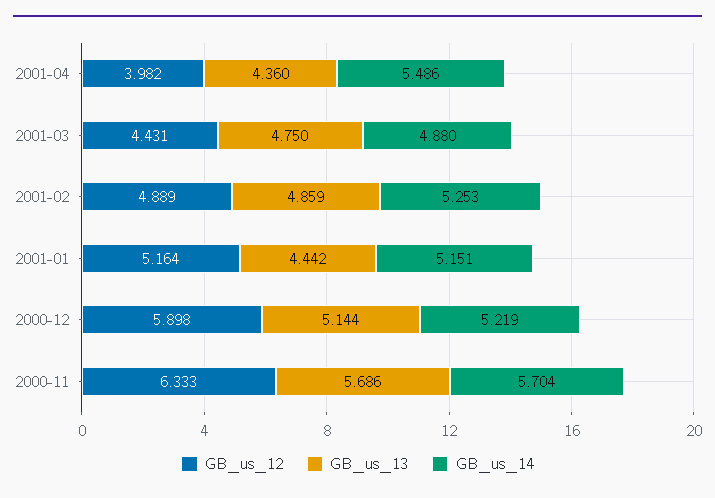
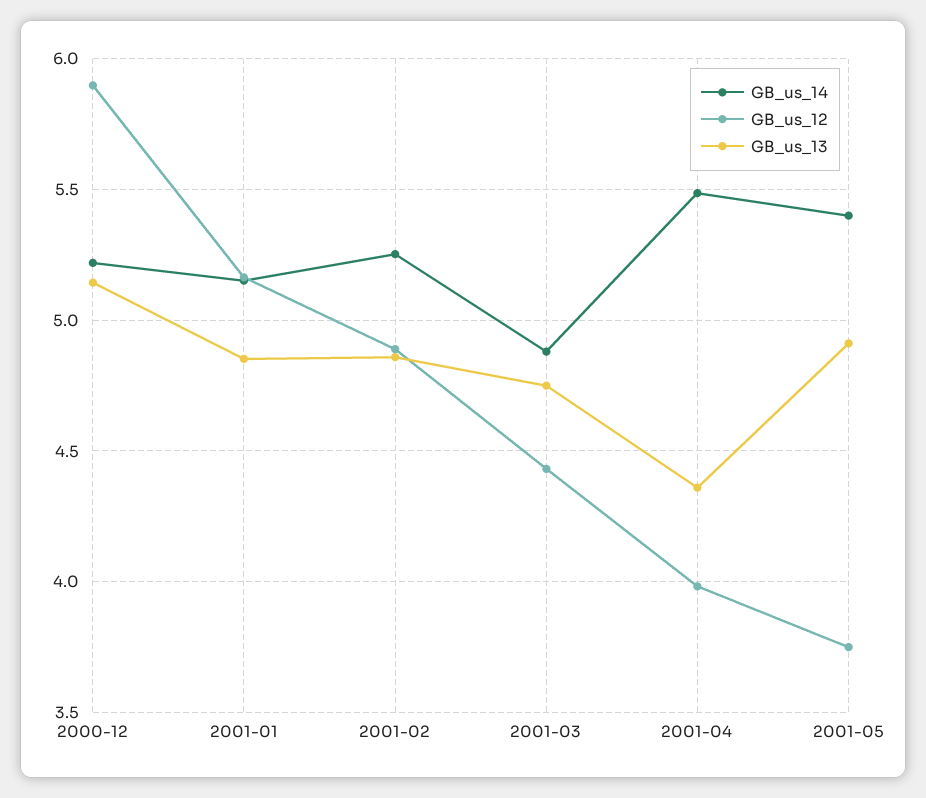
GB_us_13, 2001-01: 4.442 -> 4.85
GB_us_12, 2000-11: 6.333 -> none
GB_us_13, 2000-11: 5.686 -> none
GB_us_14, 2000-11: 5.704 -> none
GB_us_14, 2001-05: none -> 5.4
GB_us_12, 2001-05: none -> 3.75
GB_us_13, 2001-05: none -> 4.9

